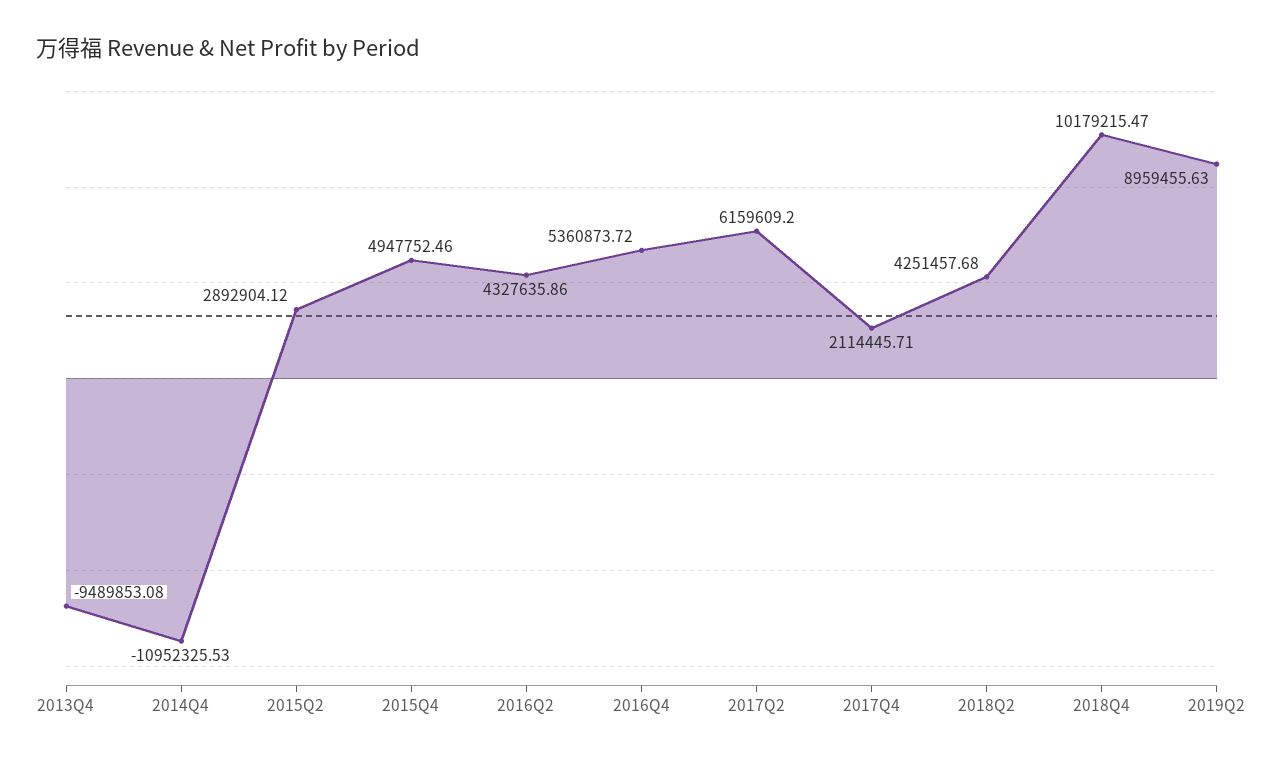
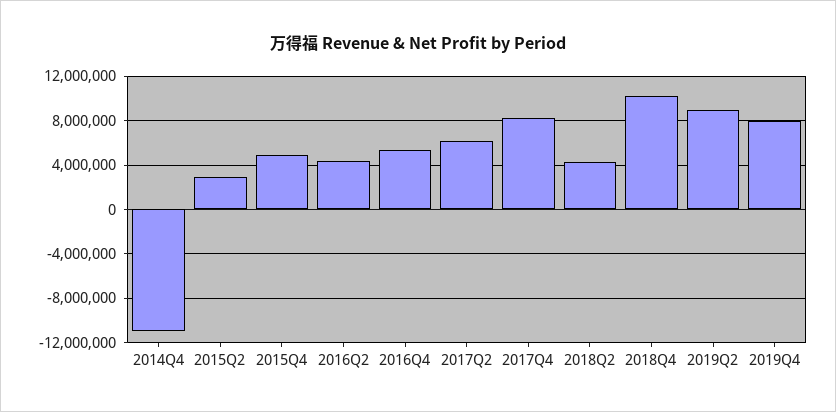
2013Q4: -9489853.08 -> none
2017Q4: 2114445.71 -> 8000000
2019Q4: none -> 8000000

